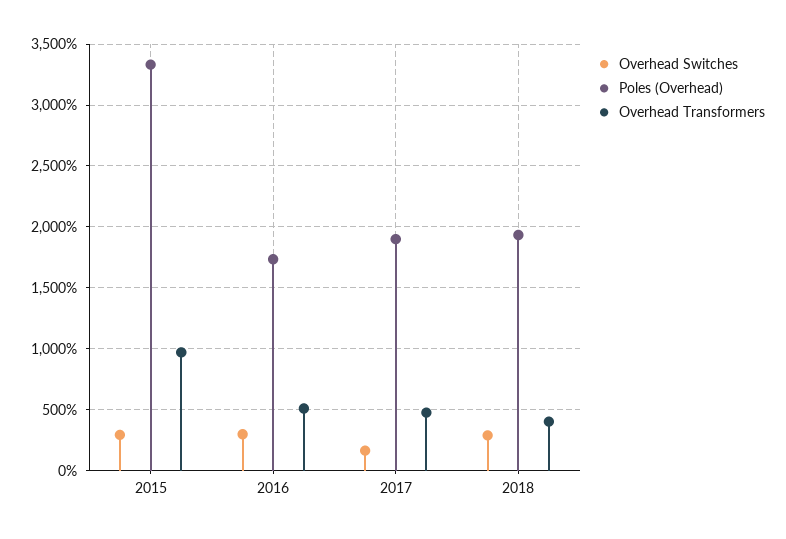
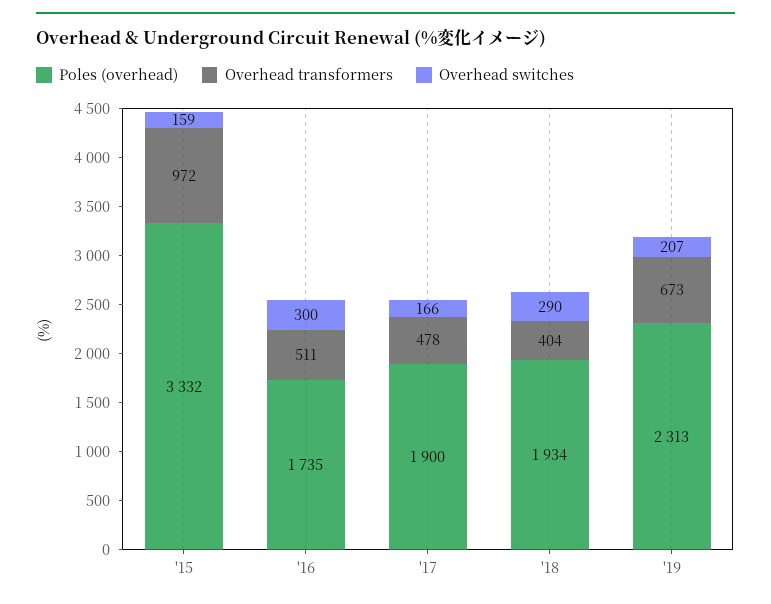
Overhead Switches, 2015: 300 -> 159
Poles (Overhead), '19: none -> 2313
Overhead Transformers, '19: none -> 673
Overhead Switches, '19: none -> 207

